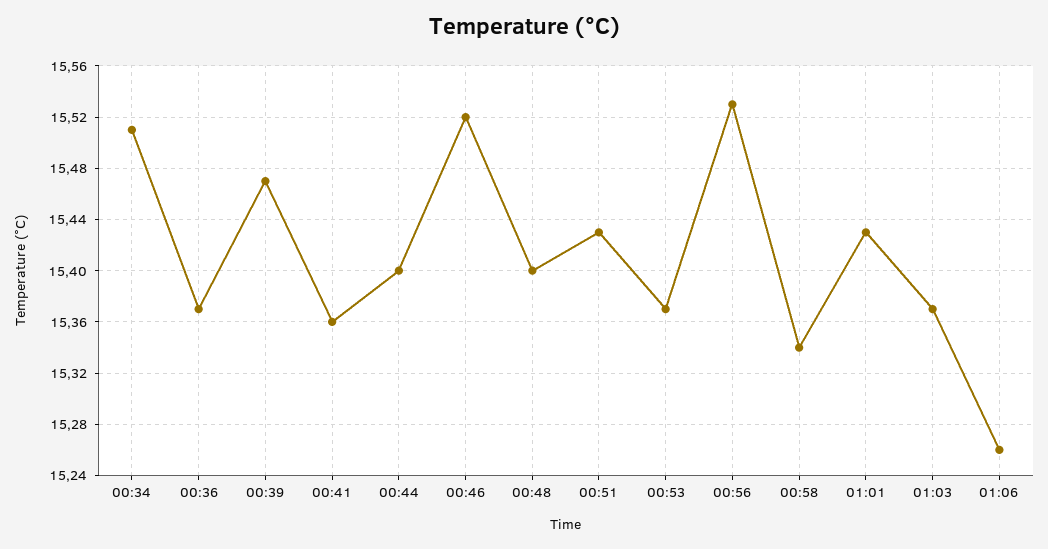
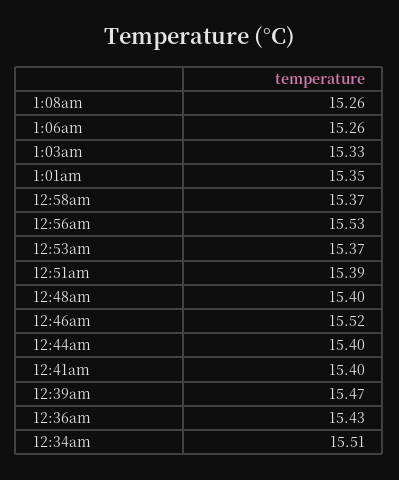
00:36: 15.37 -> 15.43
00:41: 15.36 -> 15.4
00:51: 15.43 -> 15.39
00:58: 15.34 -> 15.37
01:01: 15.43 -> 15.35
01:03: 15.37 -> 15.33
1:08am: none -> 15.26

